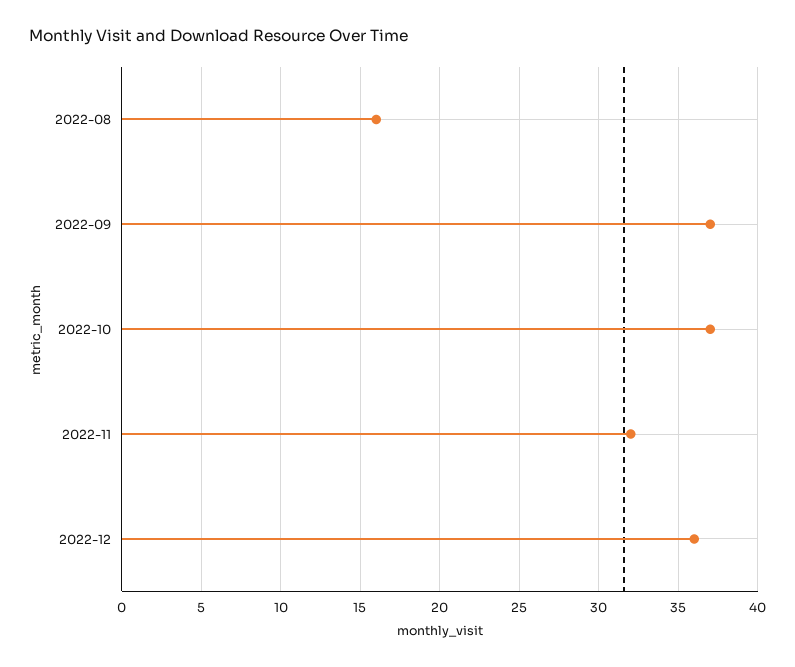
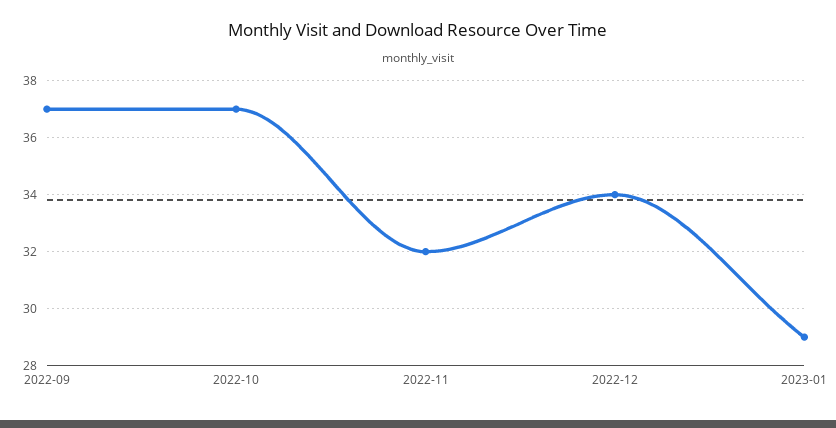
2022-08: 16 -> none
2022-12: 36 -> 34
2023-01: none -> 29

